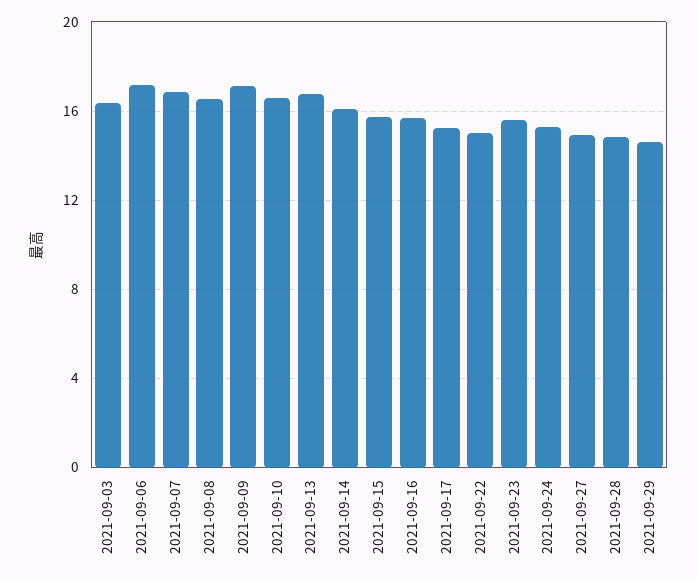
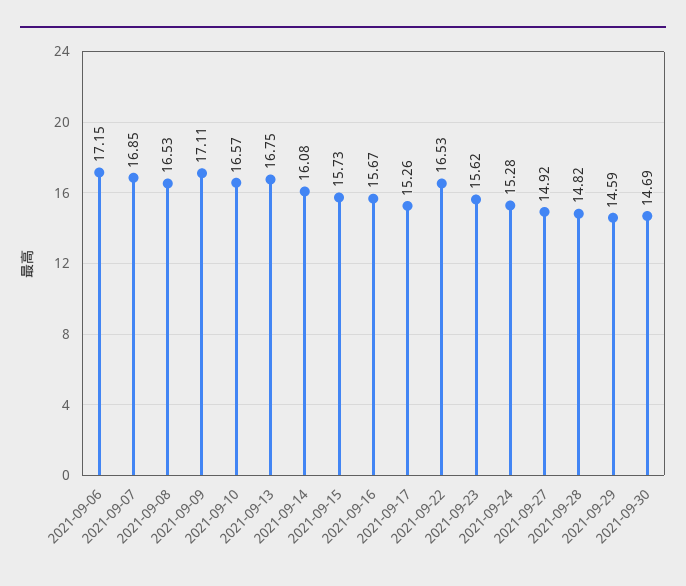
2021-09-03: 16.5 -> none
2021-09-22: 15 -> 16.53
2021-09-30: none -> 14.69

